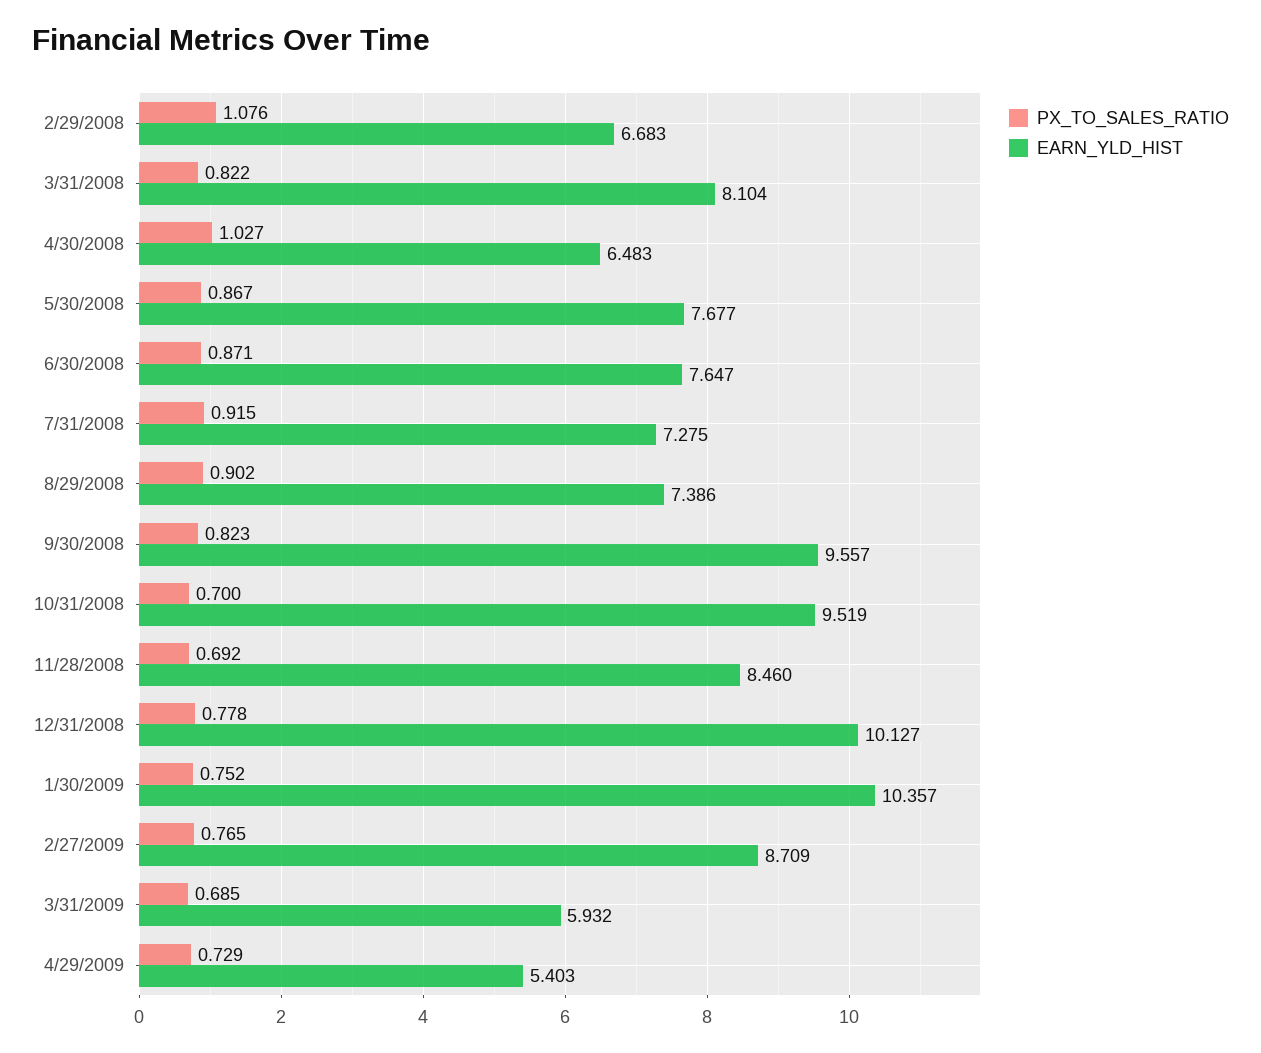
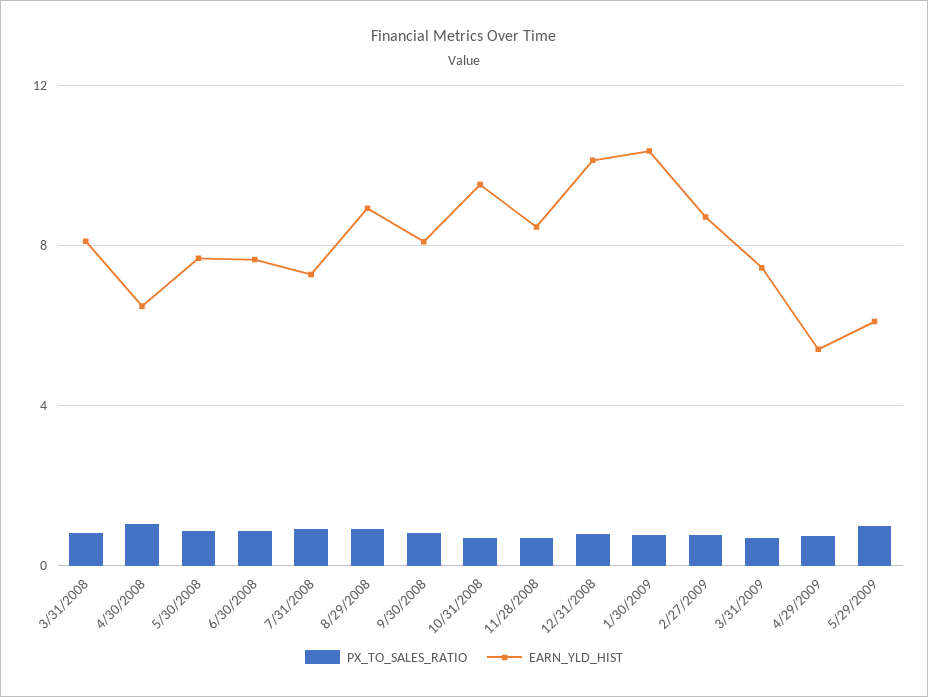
PX_TO_SALES_RATIO, 2/29/2008: 1.076 -> none
EARN_YLD_HIST, 2/29/2008: 6.683 -> none
EARN_YLD_HIST, 8/29/2008: 7.386 -> 9
EARN_YLD_HIST, 9/30/2008: 9.557 -> 8
EARN_YLD_HIST, 3/31/2009: 5.932 -> 7.5
PX_TO_SALES_RATIO, 5/29/2009: none -> 1
EARN_YLD_HIST, 5/29/2009: none -> 6

